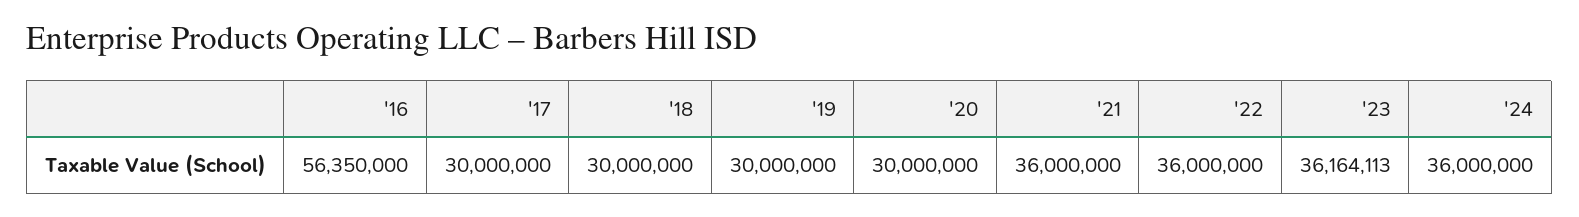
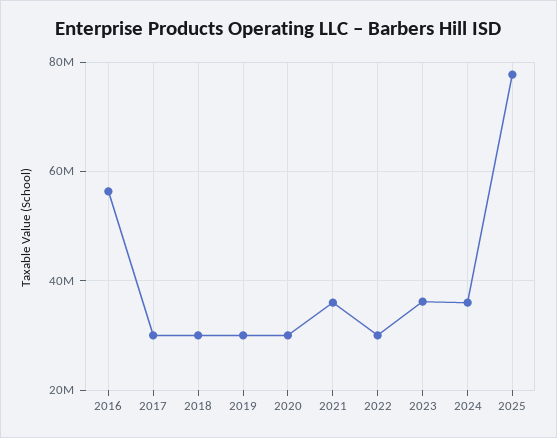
'22: 36000000 -> 30000000
2025: none -> 78000000

